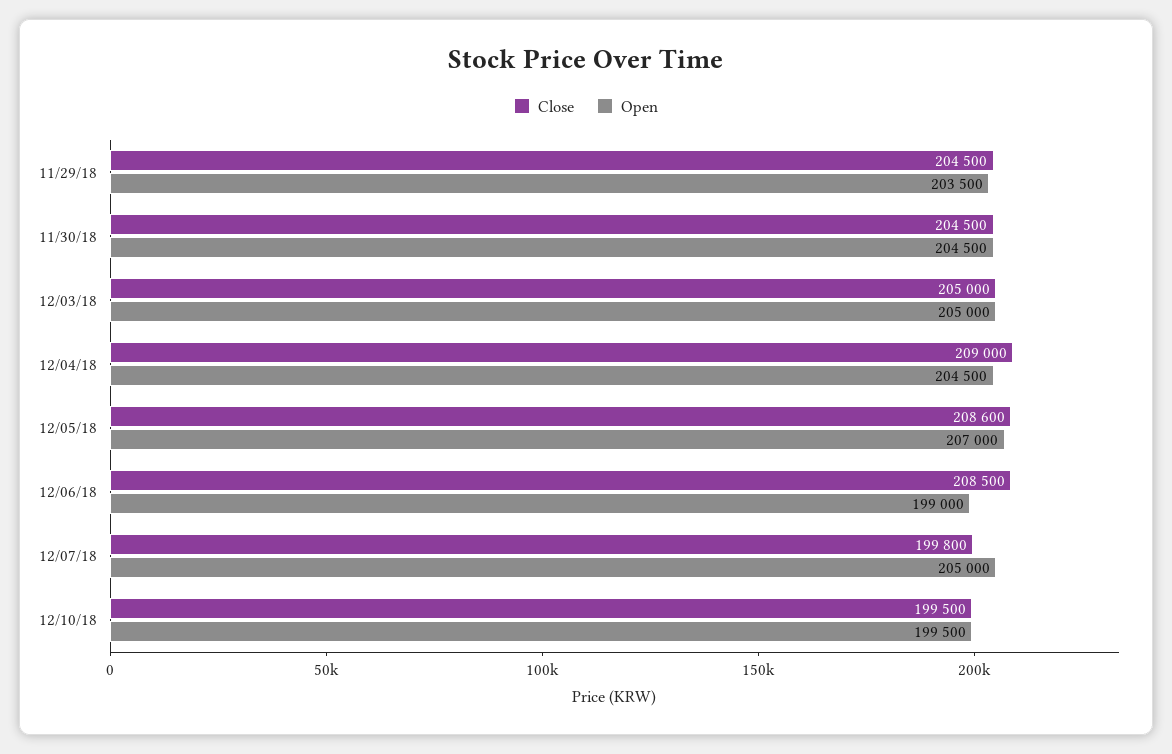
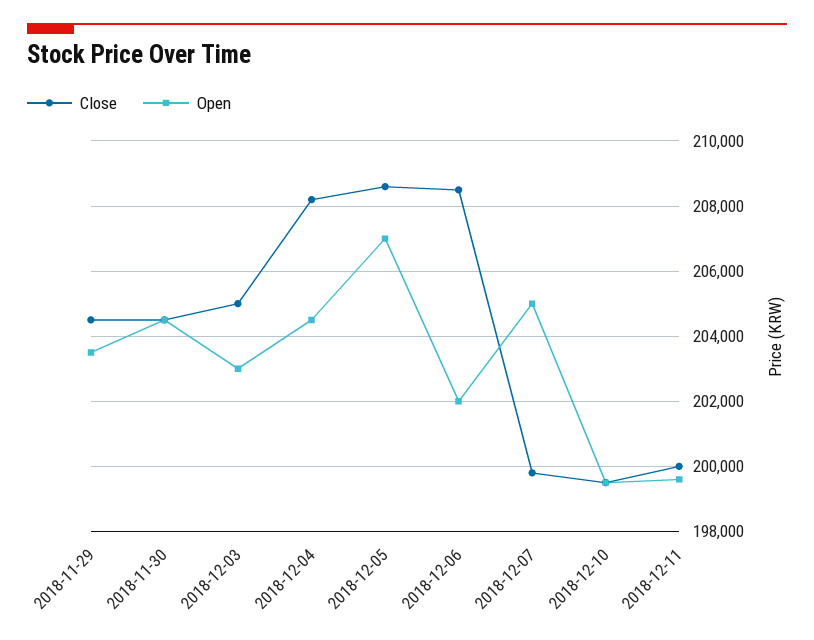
Open, 12/03/18: 205000 -> 203000
Close, 12/04/18: 209000 -> 208200
Open, 12/06/18: 199000 -> 202000
Close, 2018-12-11: none -> 200000
Open, 2018-12-11: none -> 199600

